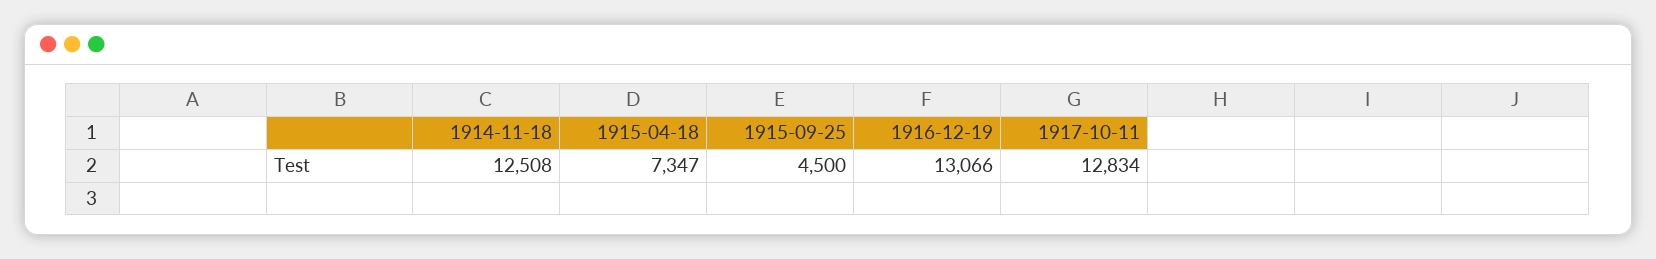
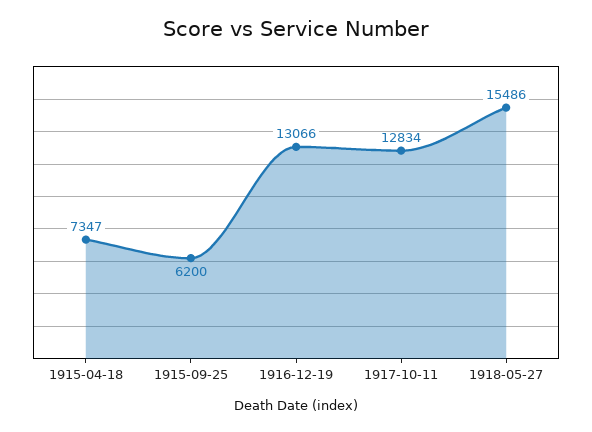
1914-11-18: 12508 -> none
1915-09-25: 4500 -> 6200
1918-05-27: none -> 15486

